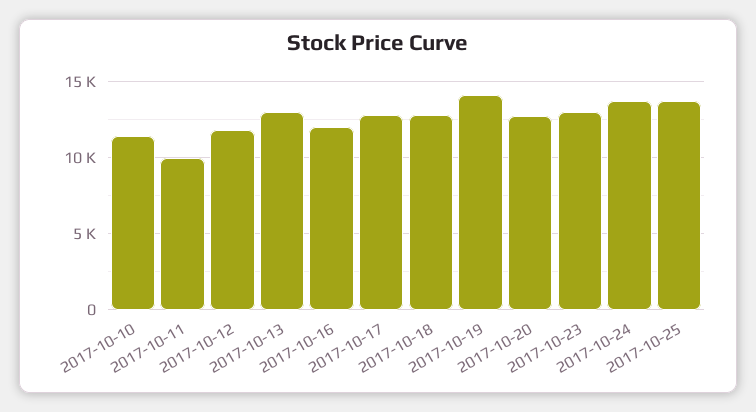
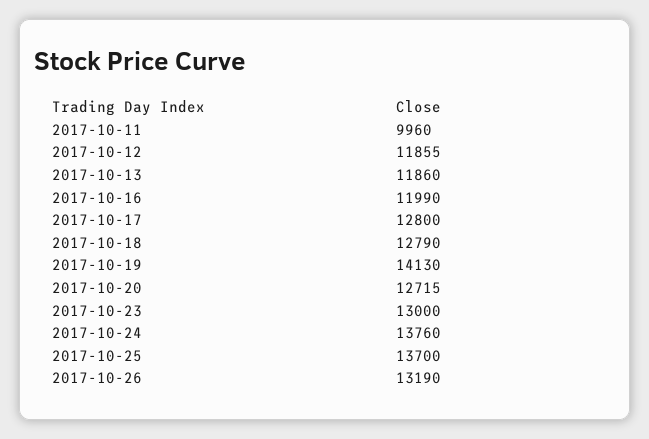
2017-10-10: 11500 -> none
2017-10-13: 13000 -> 11860
2017-10-26: none -> 13190

